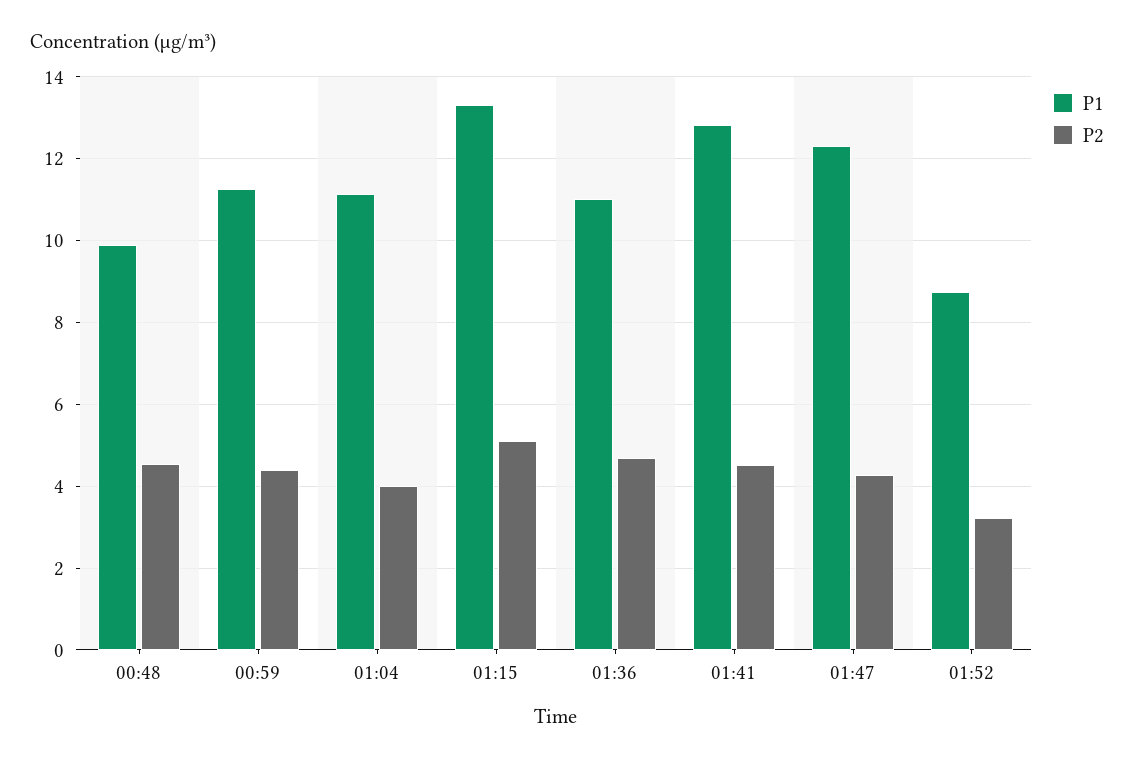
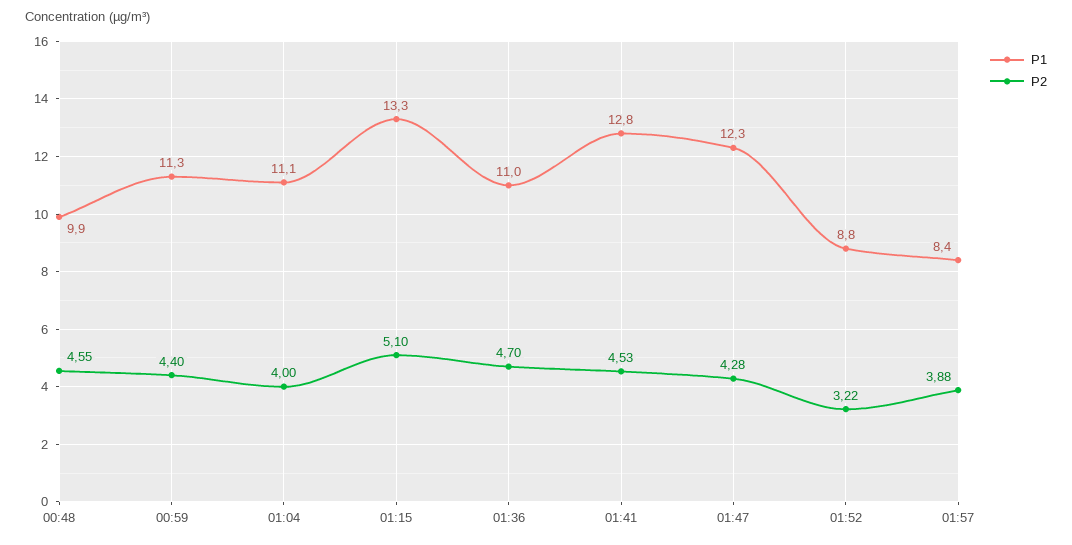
P1, 01:57: none -> 8.4
P2, 01:57: none -> 3.88

